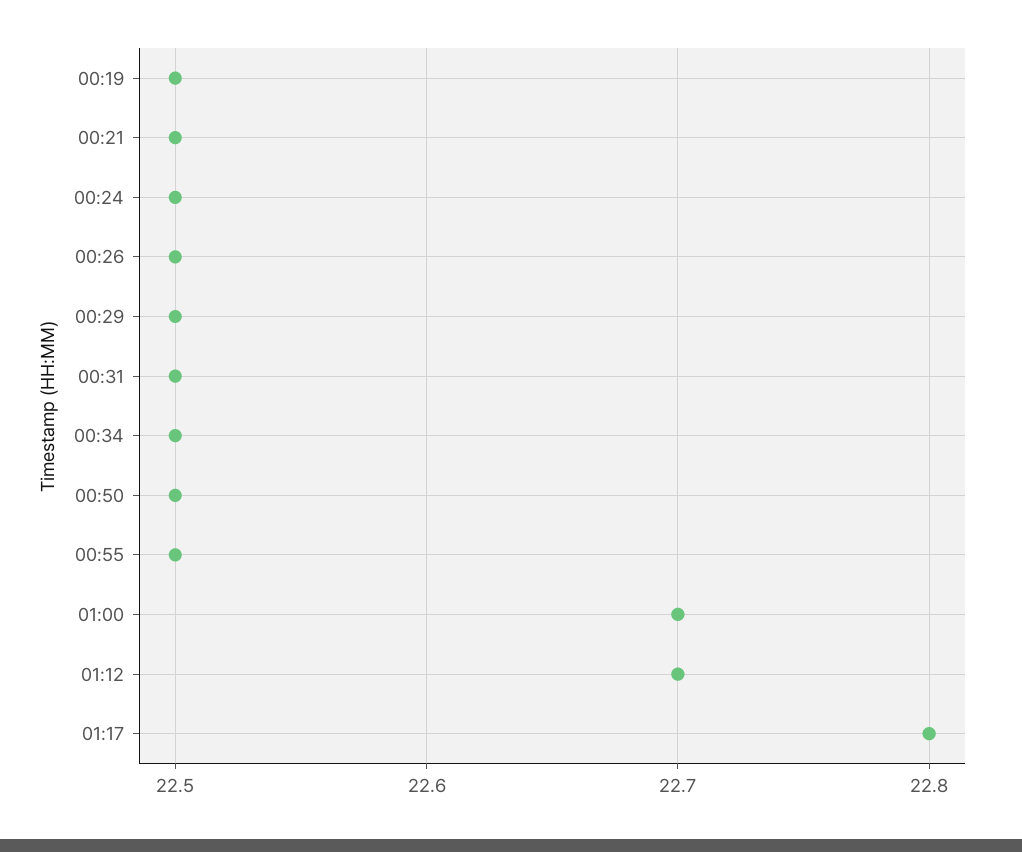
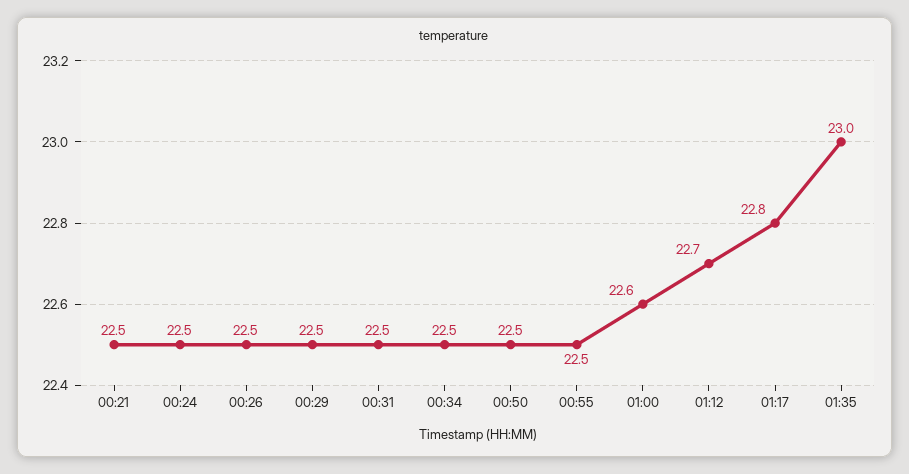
00:19: 22.5 -> none
01:00: 22.7 -> 22.6
01:35: none -> 23

